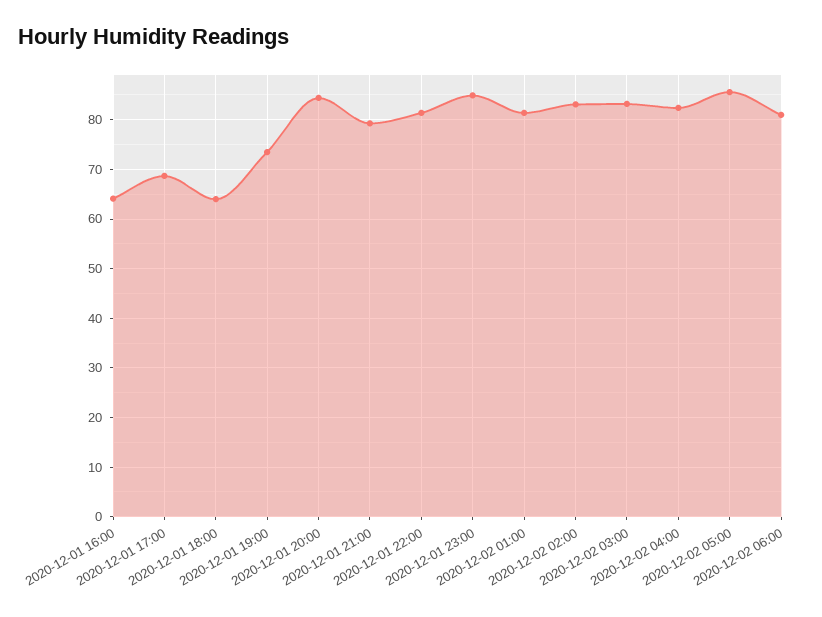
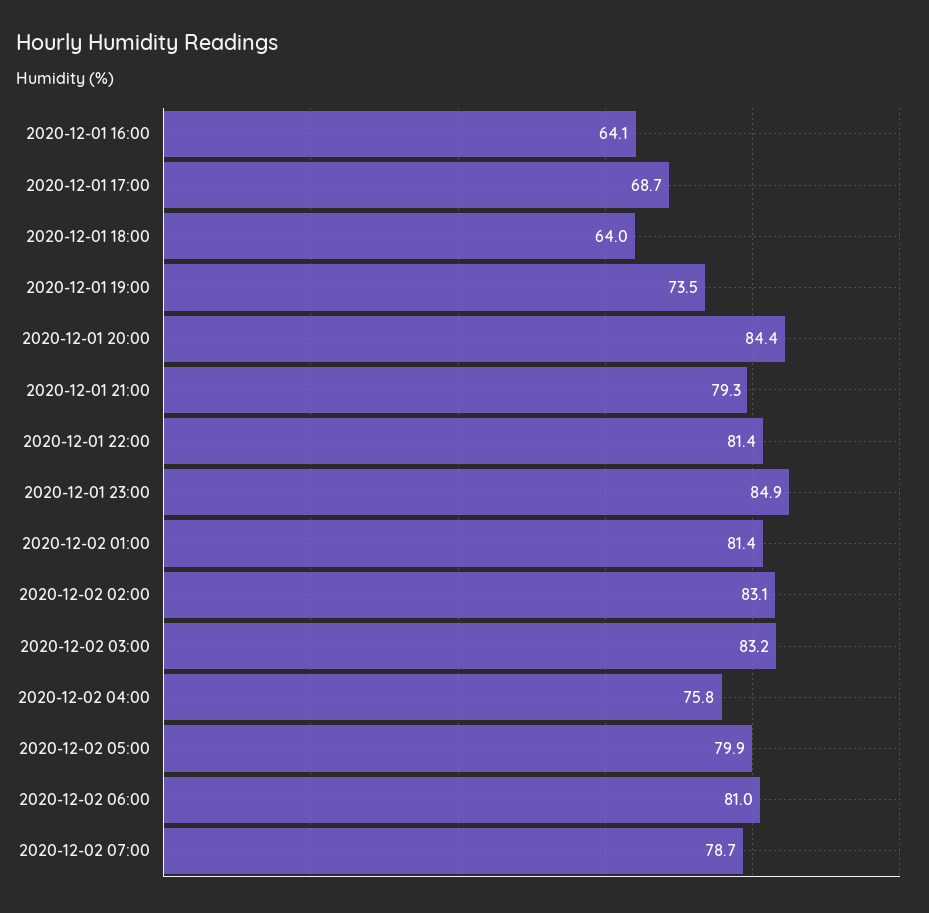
2020-12-02 04:00: 82 -> 75.8
2020-12-02 05:00: 86 -> 79.9
2020-12-02 07:00: none -> 78.7

